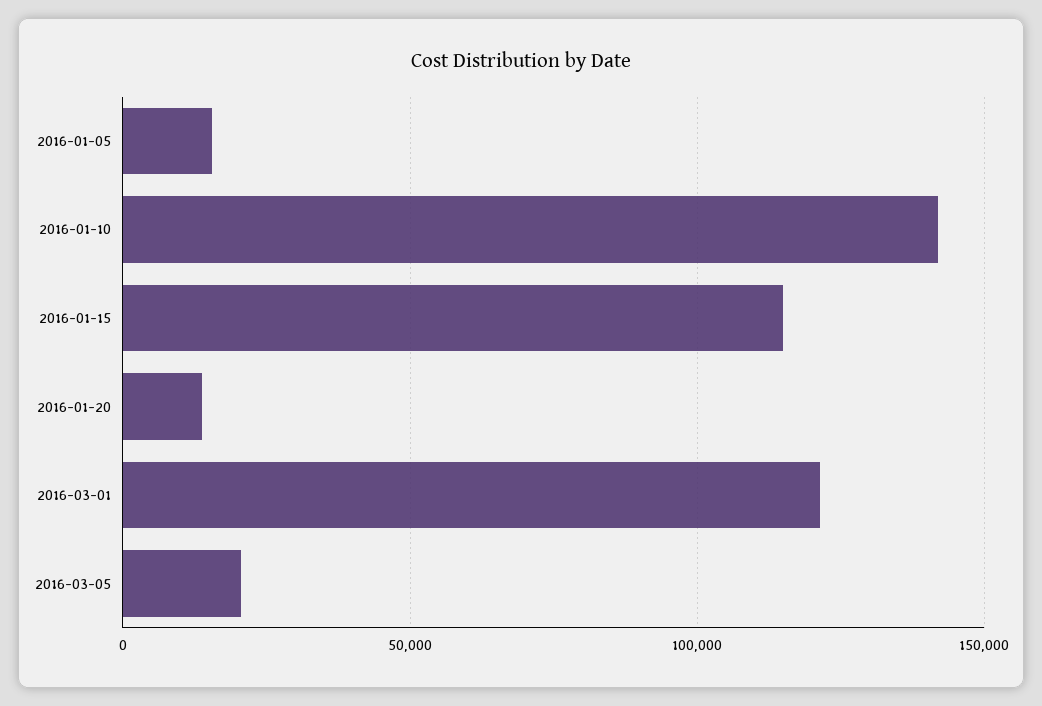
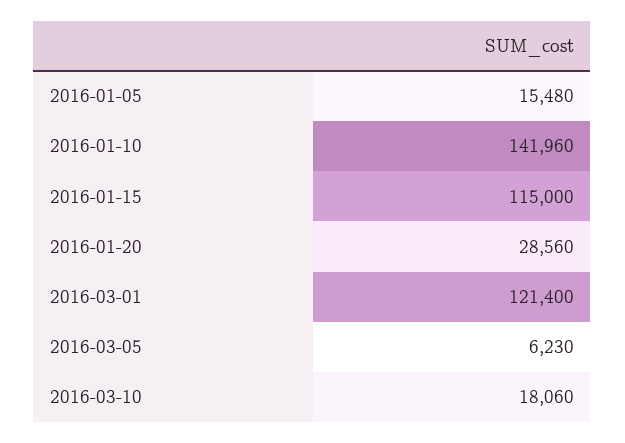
2016-01-20: 15000 -> 28560
2016-03-05: 20000 -> 6230
2016-03-10: none -> 18060

